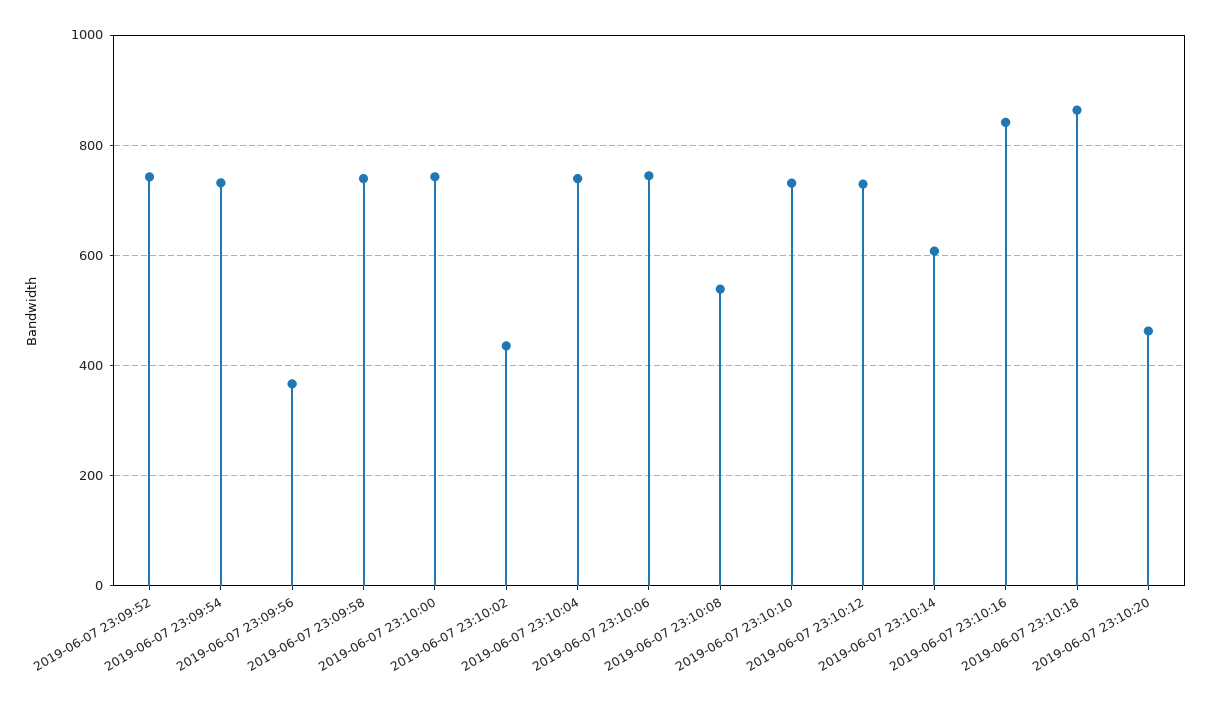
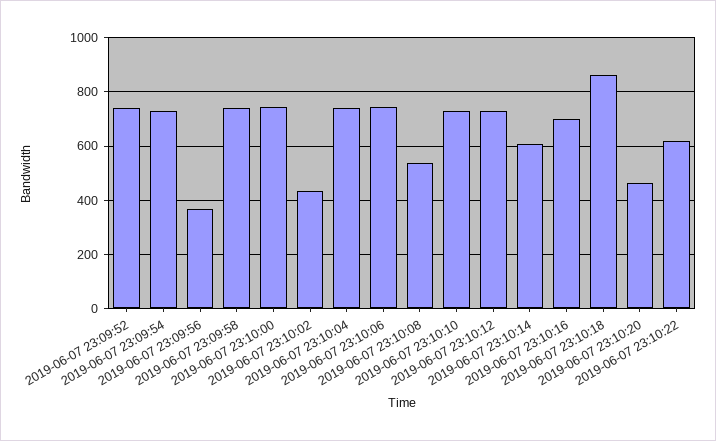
2019-06-07 23:10:16: 840 -> 700
2019-06-07 23:10:22: none -> 625

